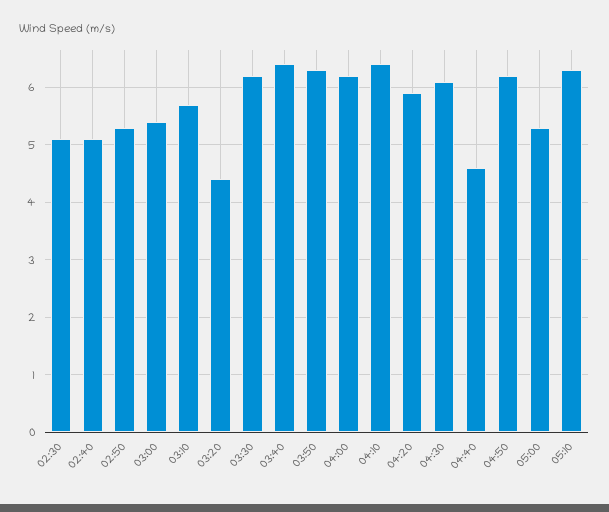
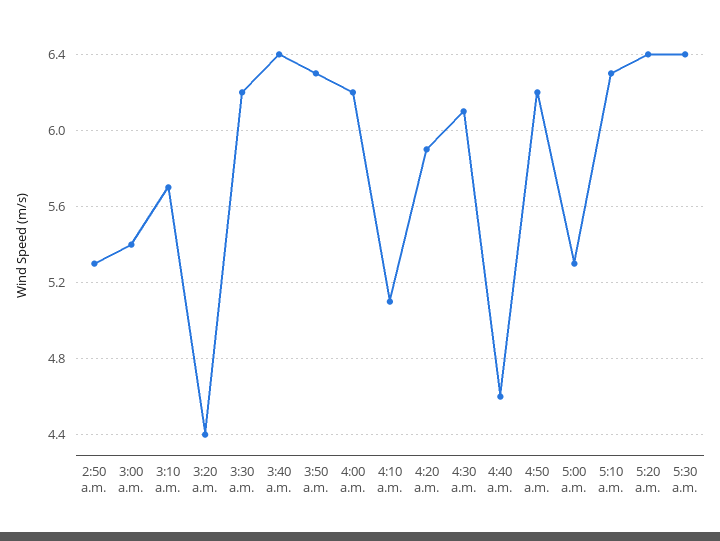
02:30: 5 -> none
02:40: 5 -> none
04:10: 6.5 -> 5.1
5:20 a.m.: none -> 6.4
5:30 a.m.: none -> 6.4

